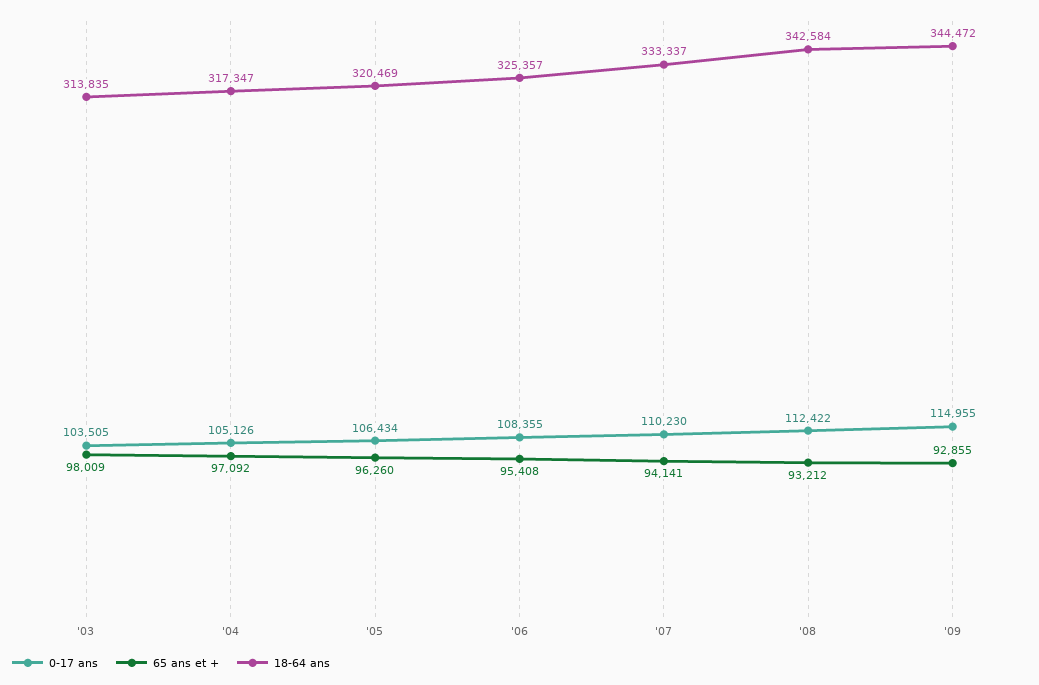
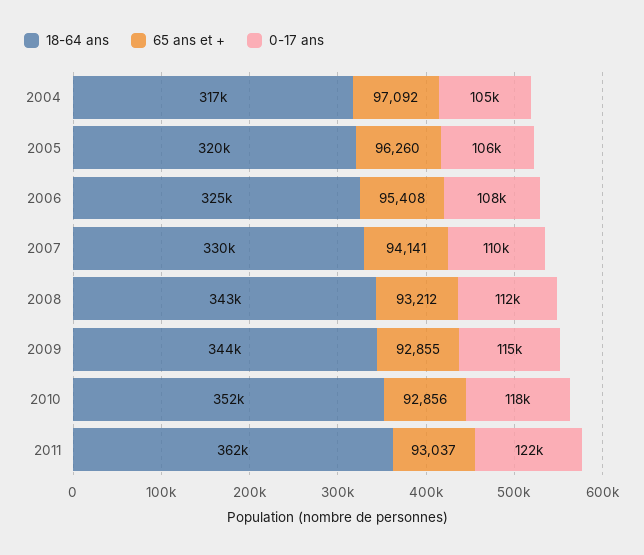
0-17 ans, '03: 103505 -> none
65 ans et +, '03: 98009 -> none
18-64 ans, '03: 313835 -> none
18-64 ans, '07: 333337 -> 330000
18-64 ans, 2010: none -> 352000
65 ans et +, 2010: none -> 92856
0-17 ans, 2010: none -> 118000
18-64 ans, 2011: none -> 362000
65 ans et +, 2011: none -> 93037
0-17 ans, 2011: none -> 122000

